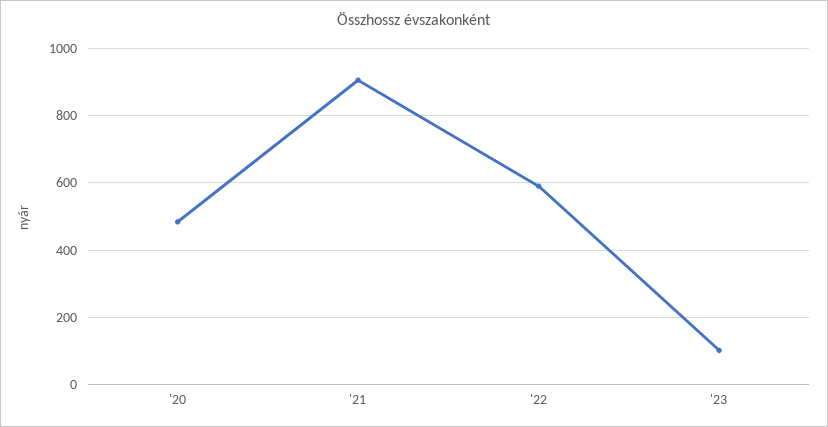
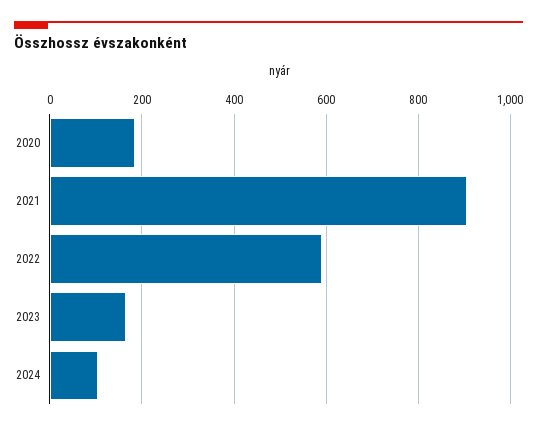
'20: 480 -> 180
'23: 100 -> 160
2024: none -> 100

